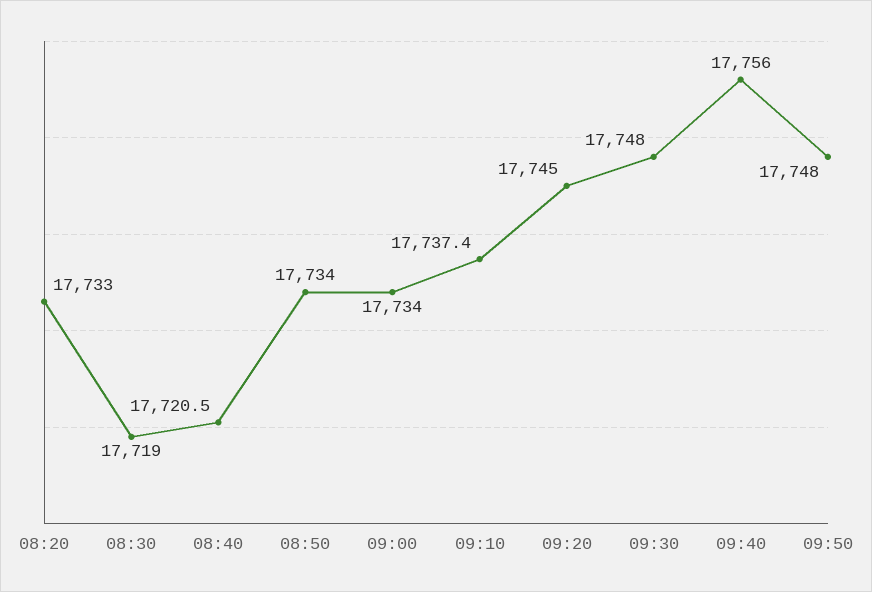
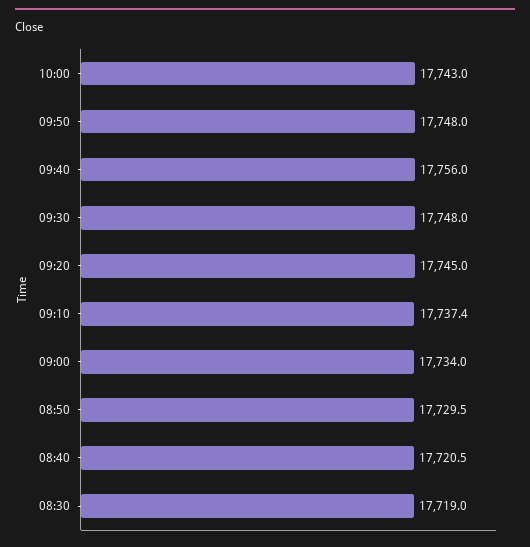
08:20: 17733 -> none
08:50: 17734 -> 17729.5
10:00: none -> 17743

